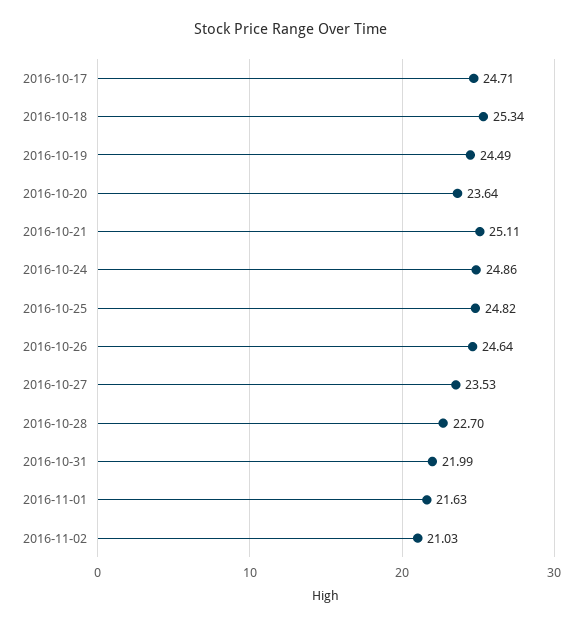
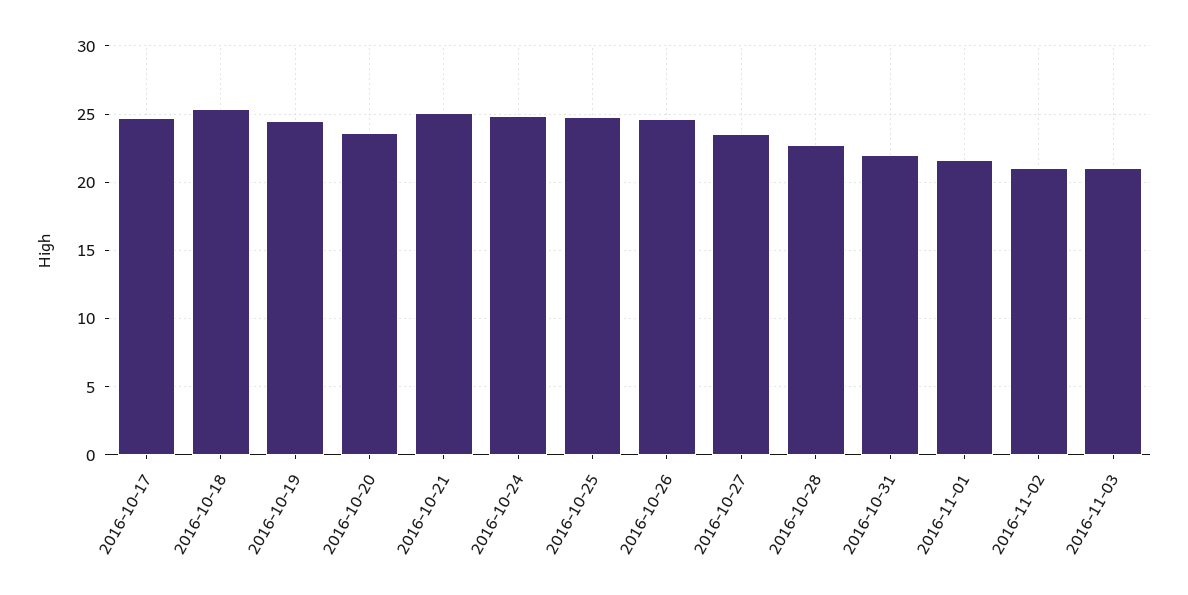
2016-11-03: none -> 21

